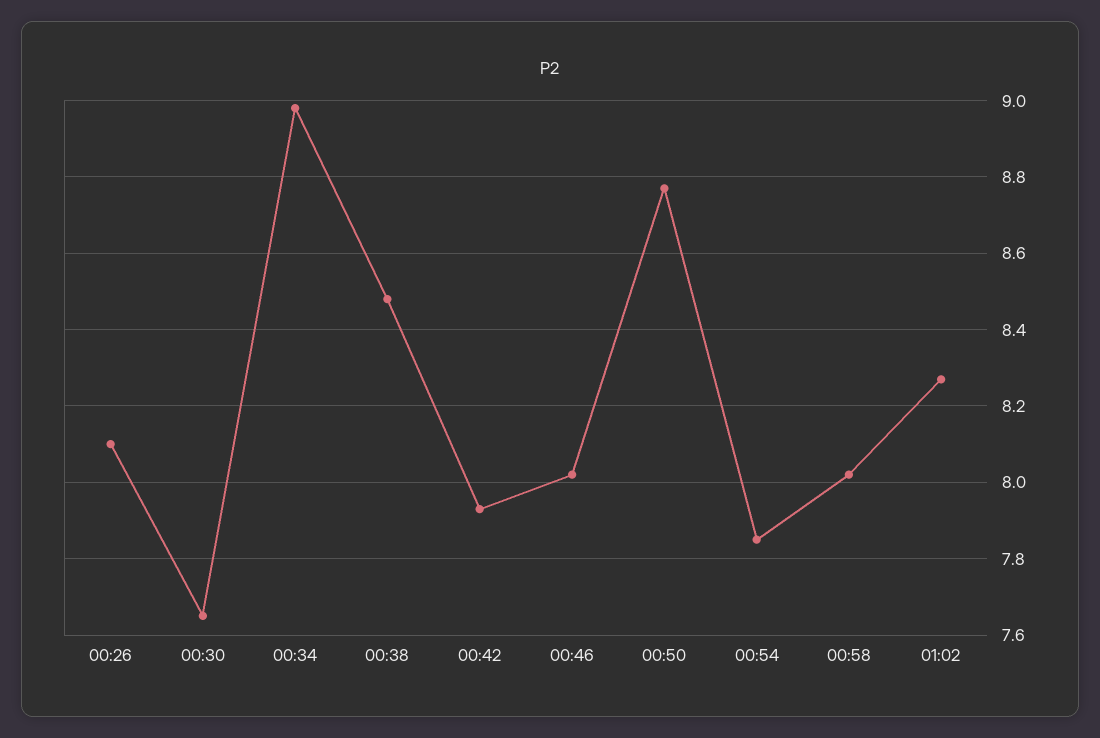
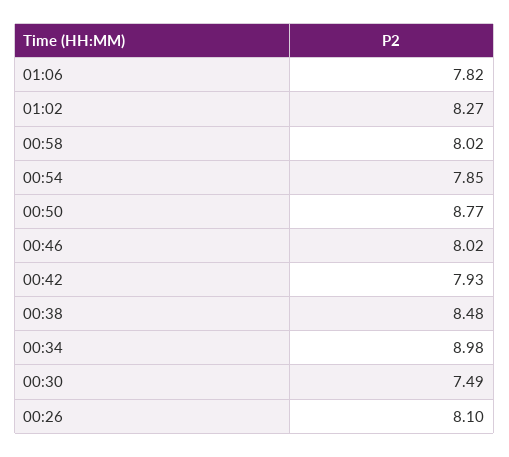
00:30: 7.65 -> 7.49
01:06: none -> 7.82

